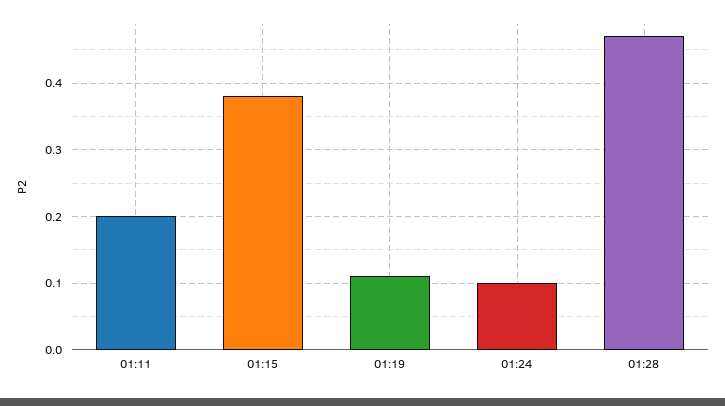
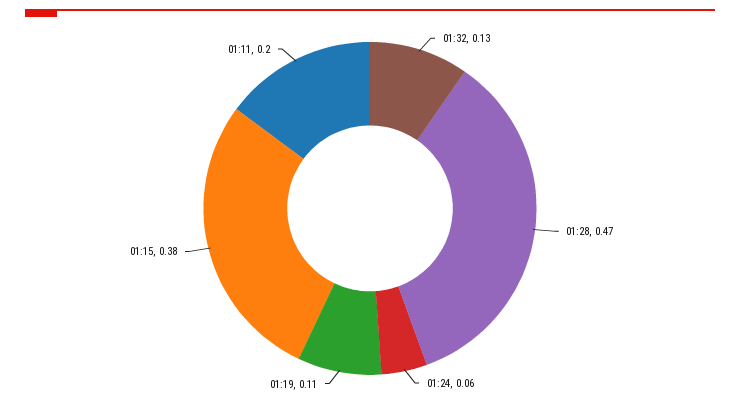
01:24: 0.1 -> 0.06
01:32: none -> 0.13

